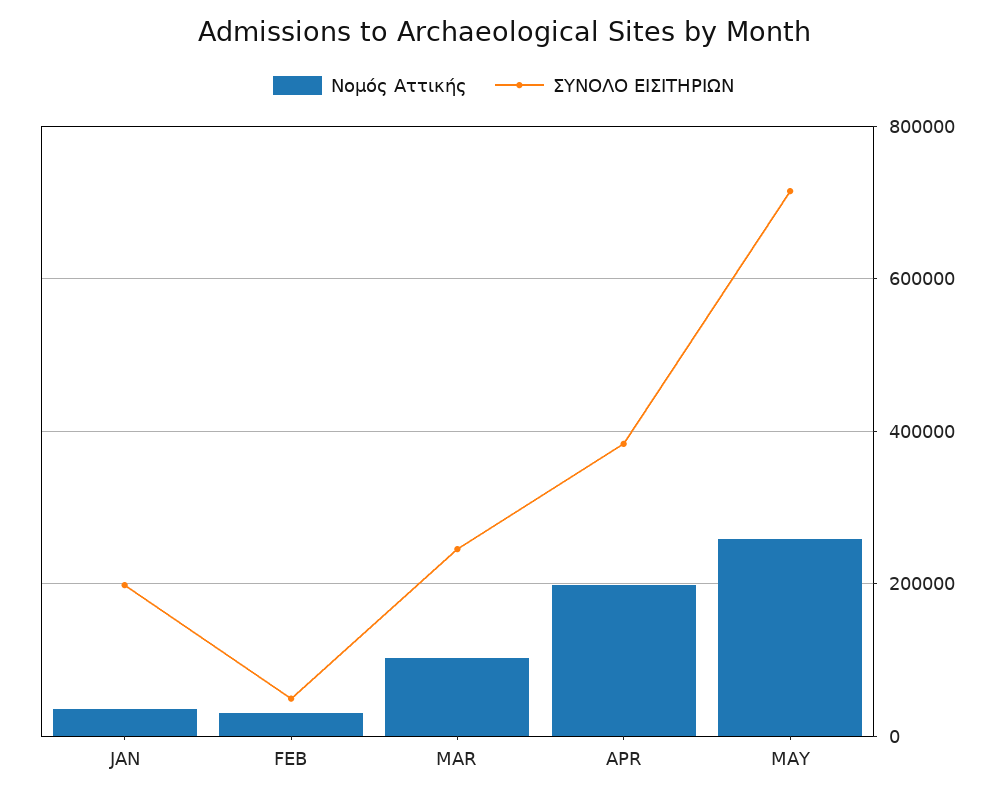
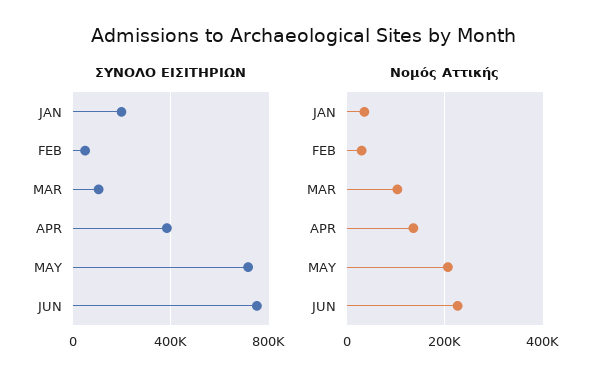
ΣΥΝΟΛΟ ΕΙΣΙΤΗΡΙΩΝ, MAR: 240000 -> 100000
Νομός Αττικής, APR: 200000 -> 140000
Νομός Αττικής, MAY: 260000 -> 200000
ΣΥΝΟΛΟ ΕΙΣΙΤΗΡΙΩΝ, JUN: none -> 750000
Νομός Αττικής, JUN: none -> 220000

